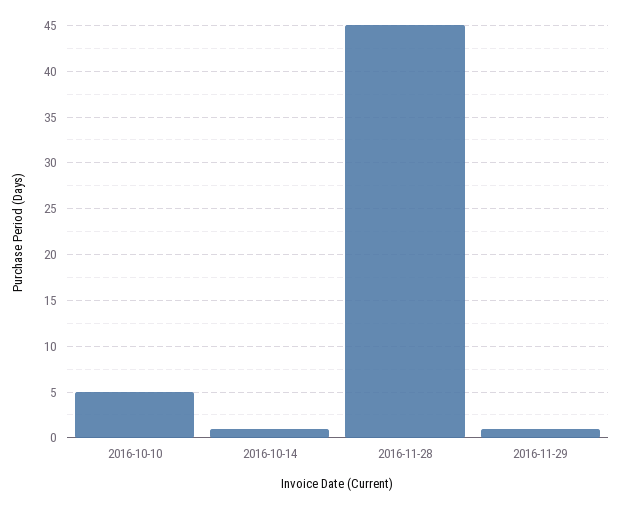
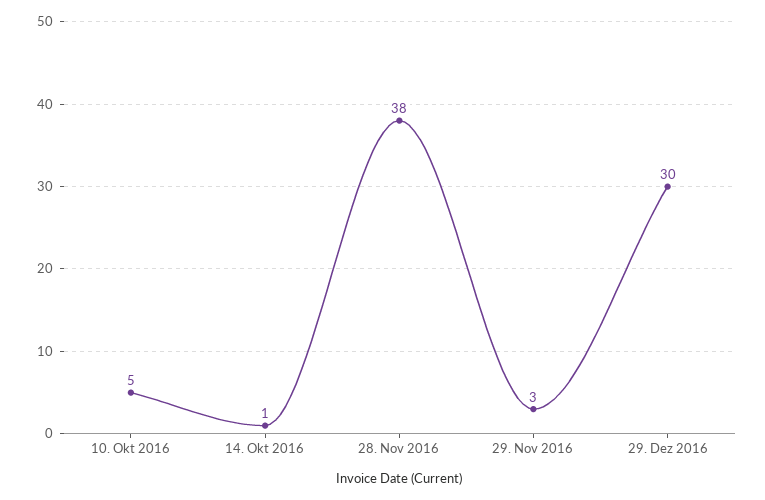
2016-11-28: 45 -> 38
2016-11-29: 1 -> 3
29. Dez 2016: none -> 30

